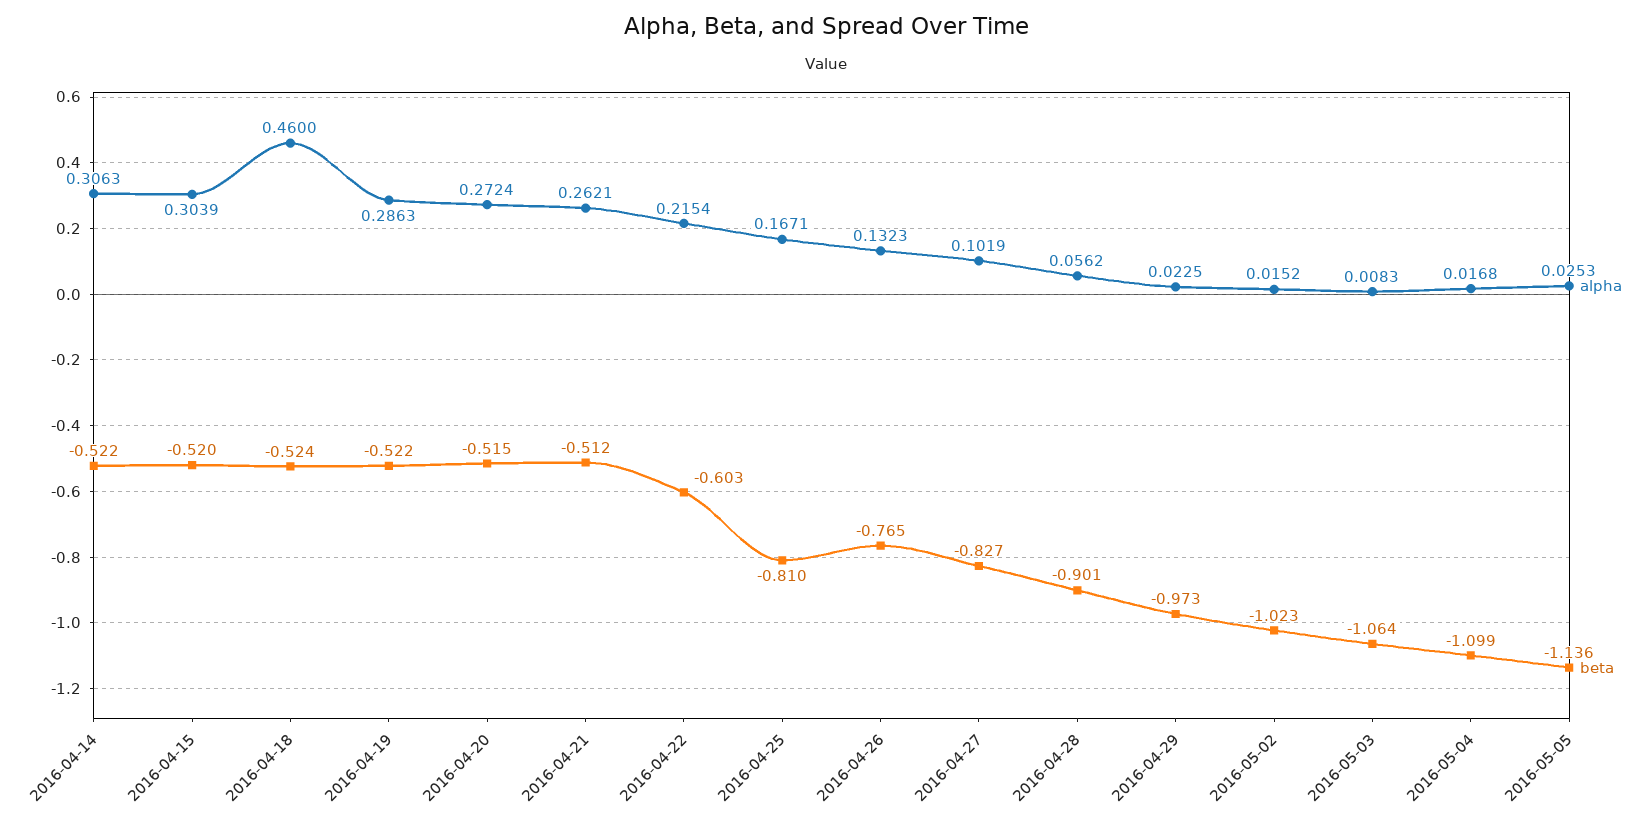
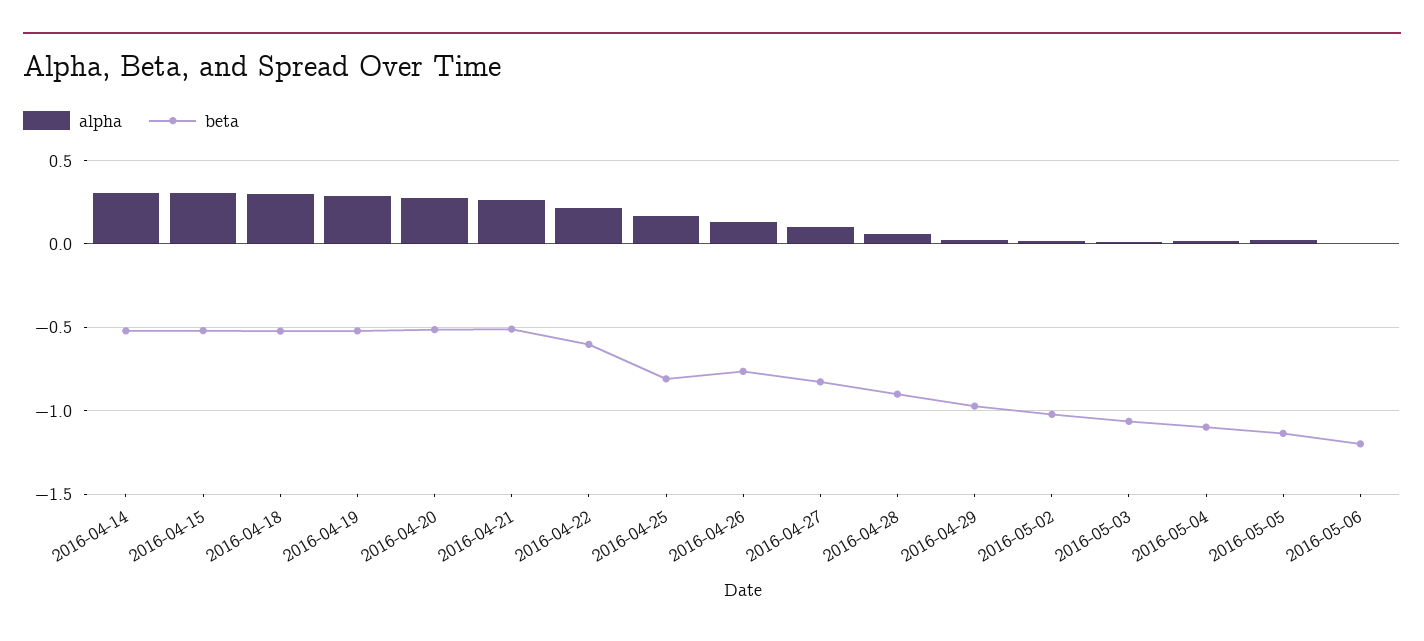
alpha, 2016-04-18: 0.46 -> 0.3
alpha, 2016-05-06: none -> 0
beta, 2016-05-06: none -> -1.2

